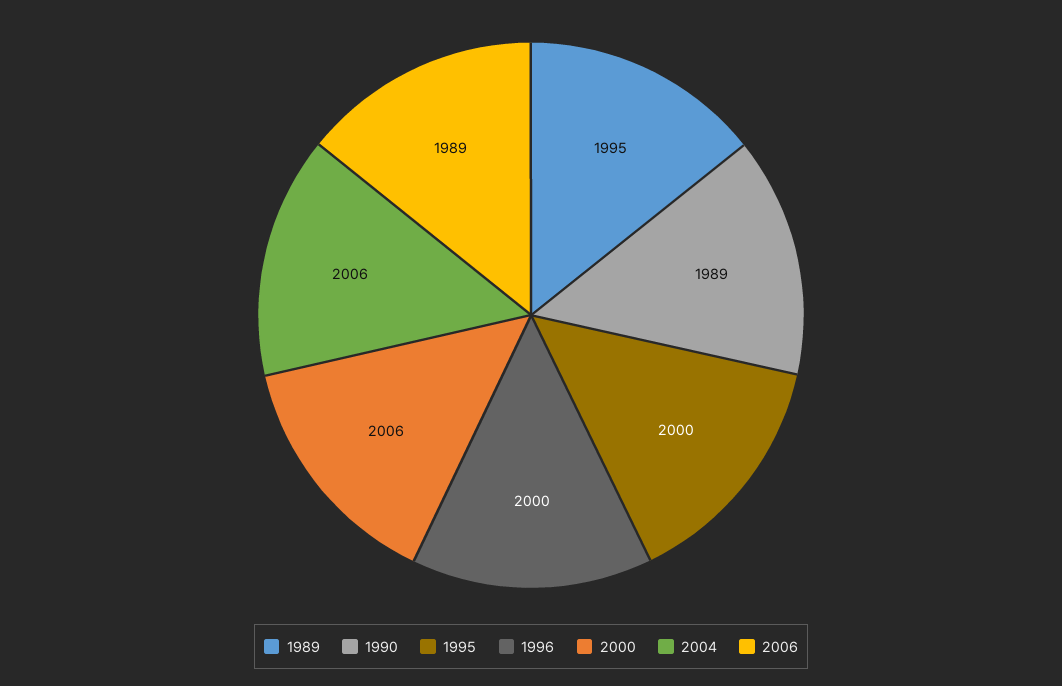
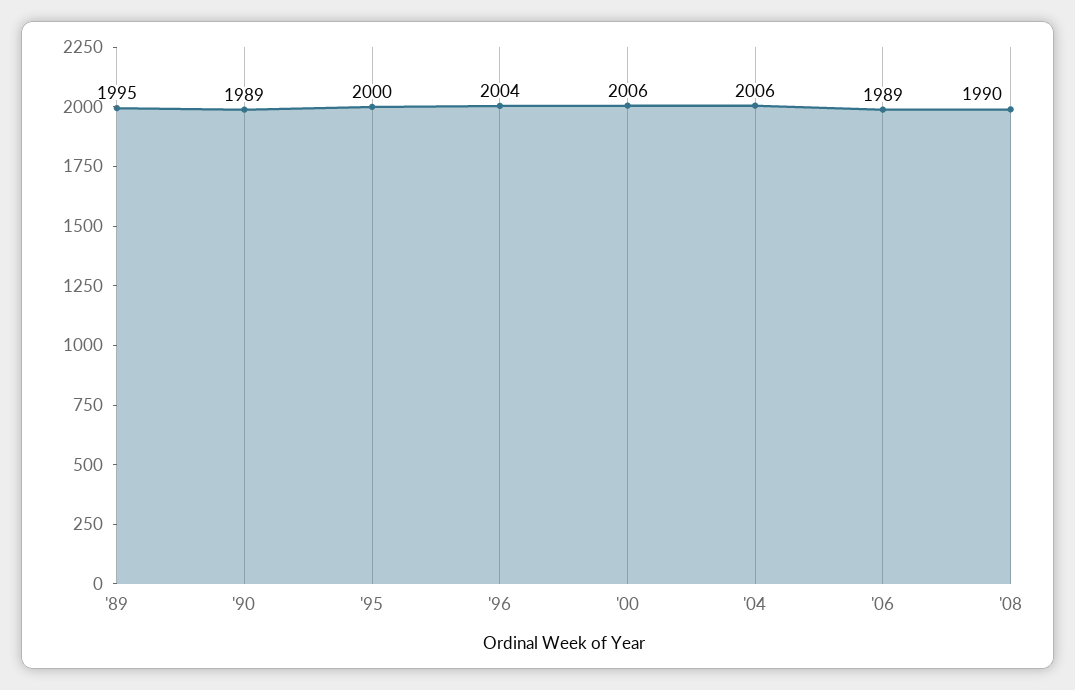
1996: 2000 -> 2004
'08: none -> 1990

